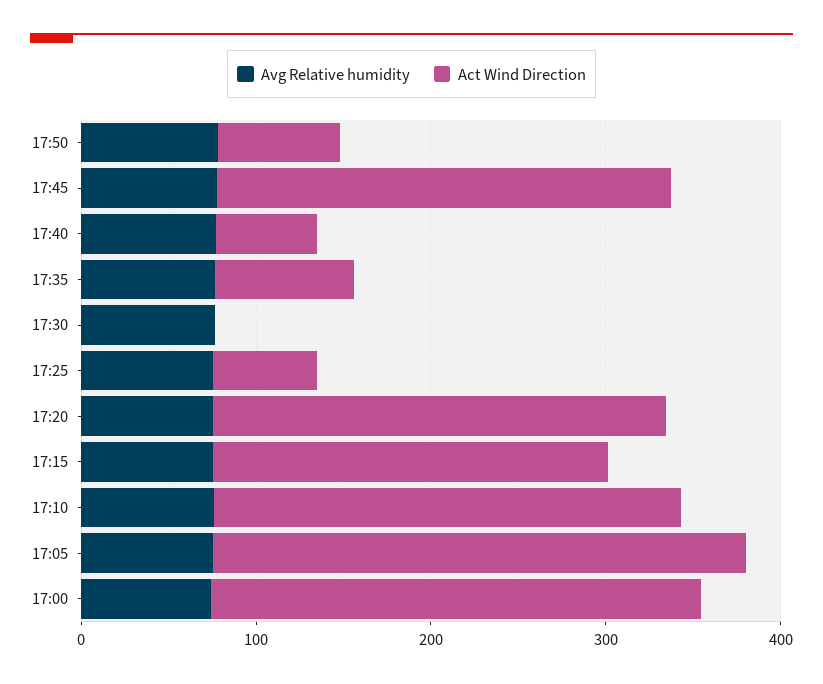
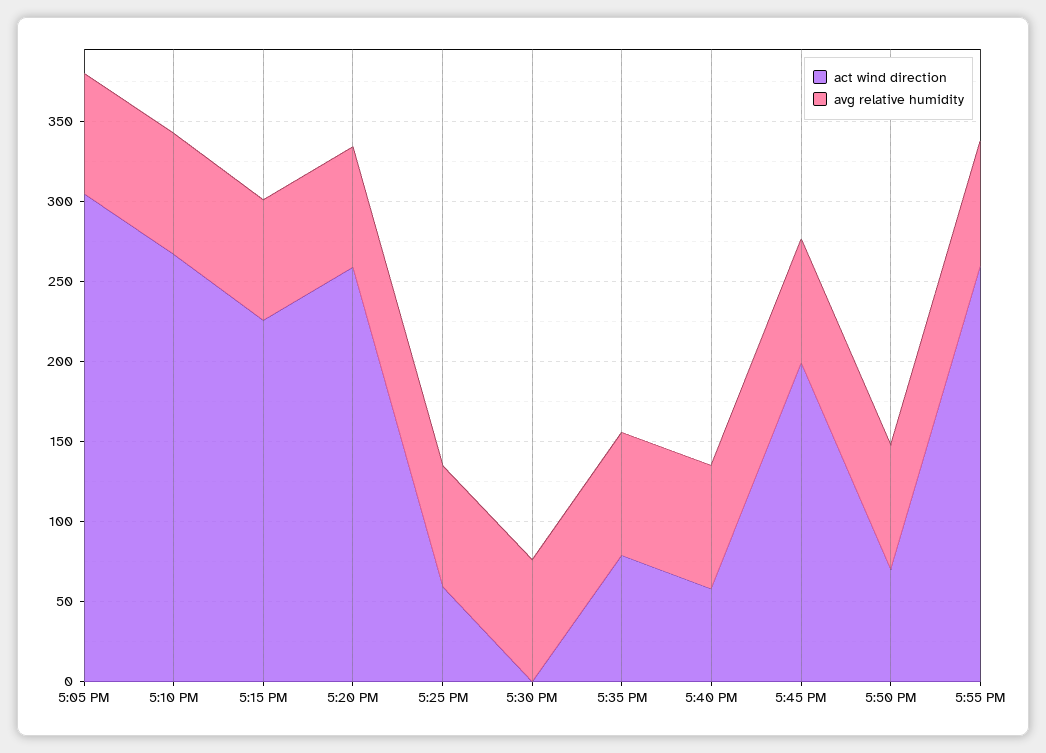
Act Wind Direction, 17:45: 260 -> 200
Avg Relative humidity, 17:00: 80 -> none
Act Wind Direction, 17:00: 280 -> none
Act Wind Direction, 5:55 PM: none -> 260
Avg Relative humidity, 5:55 PM: none -> 80

